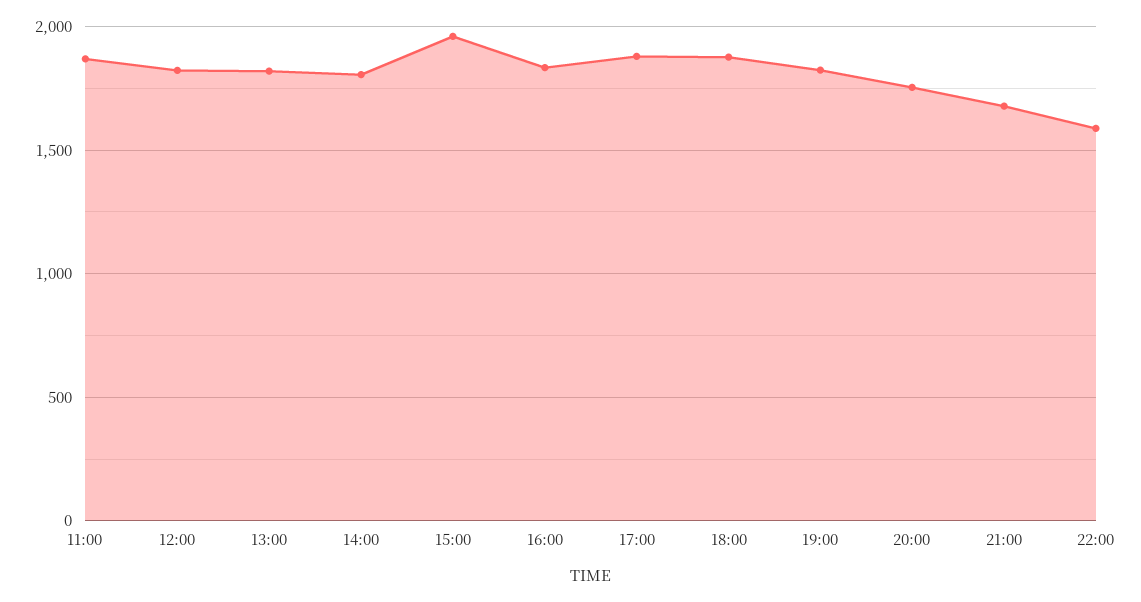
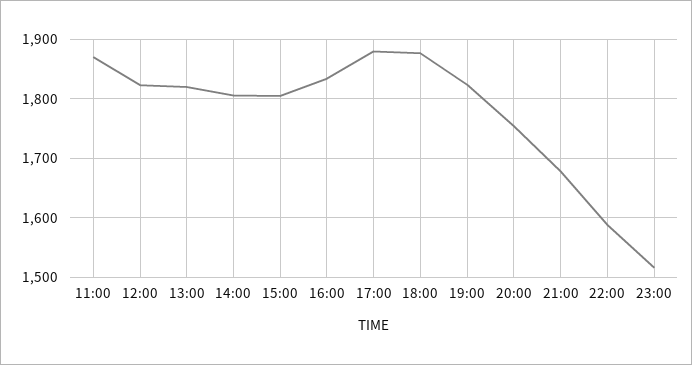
15:00: 1950 -> 1800
23:00: none -> 1520

